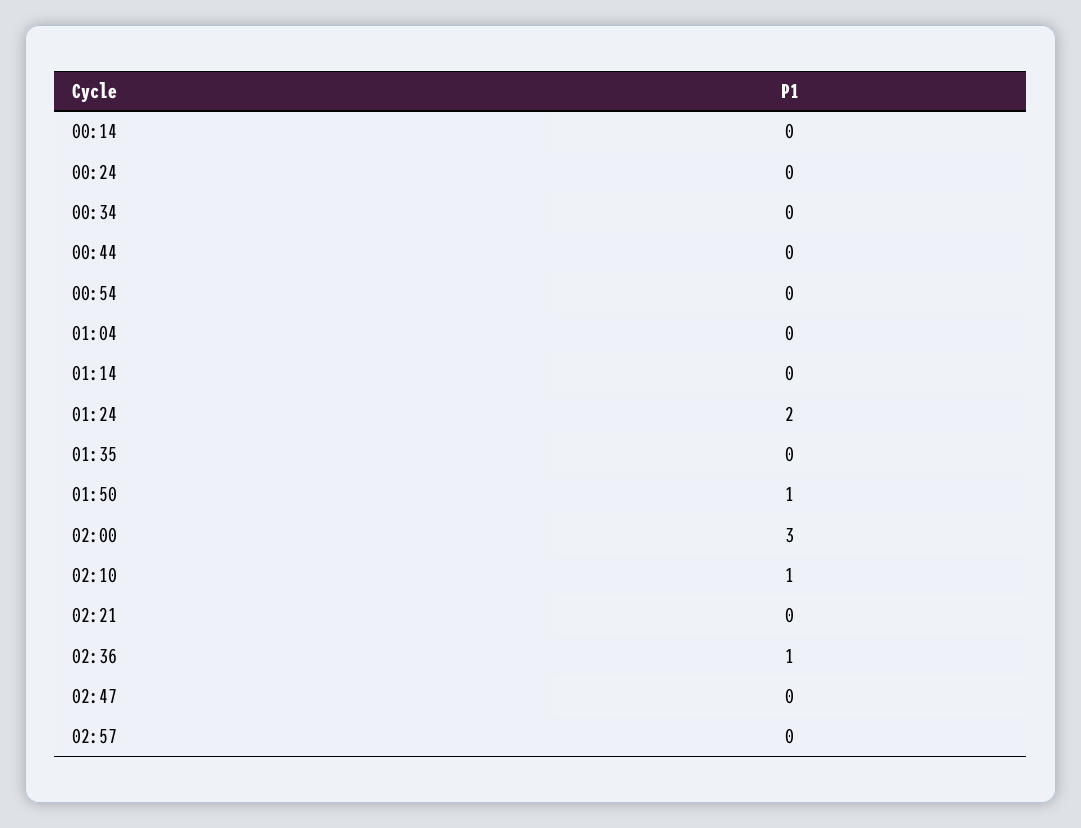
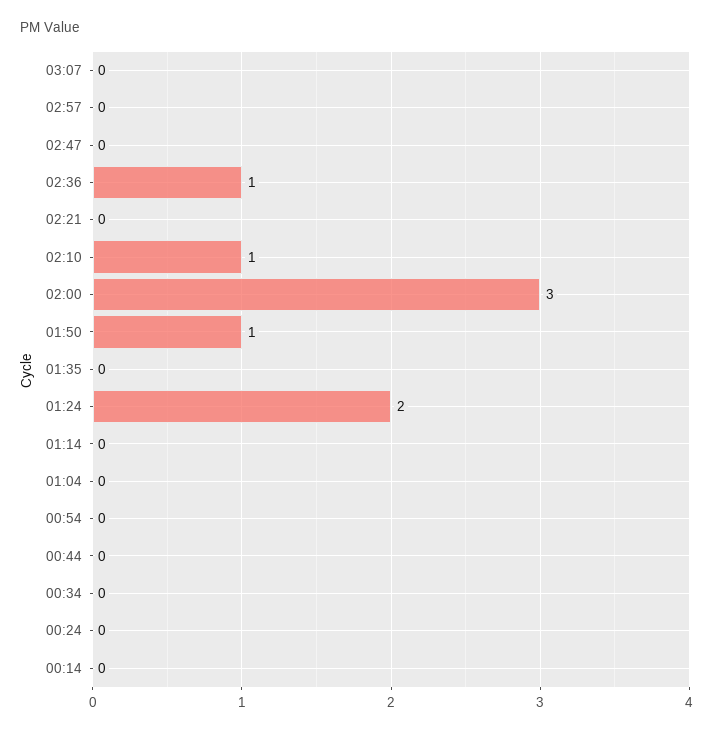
03:07: none -> 0

